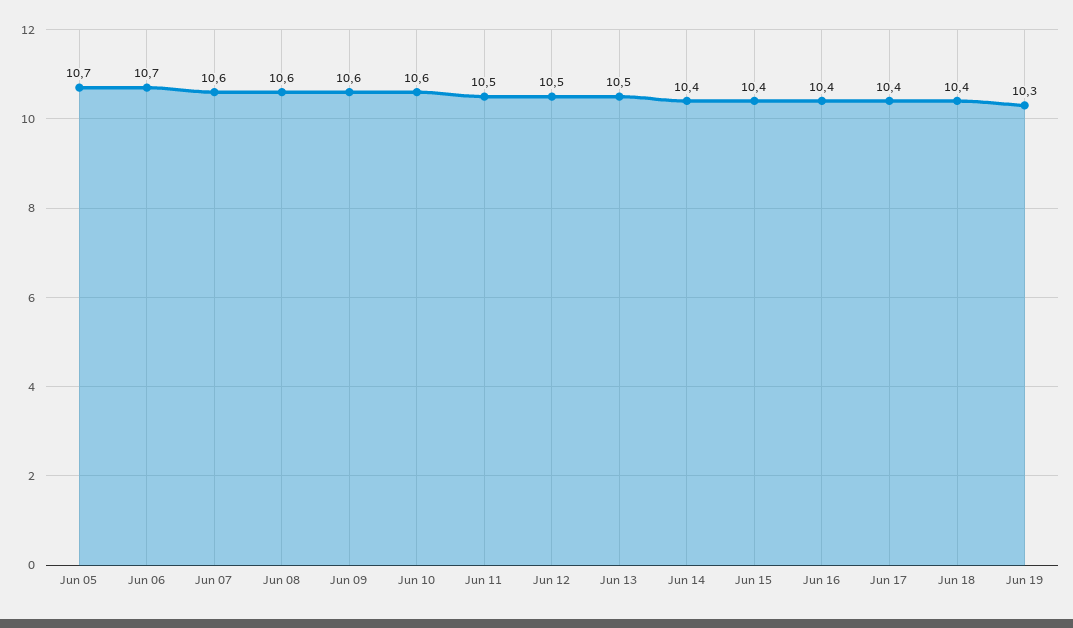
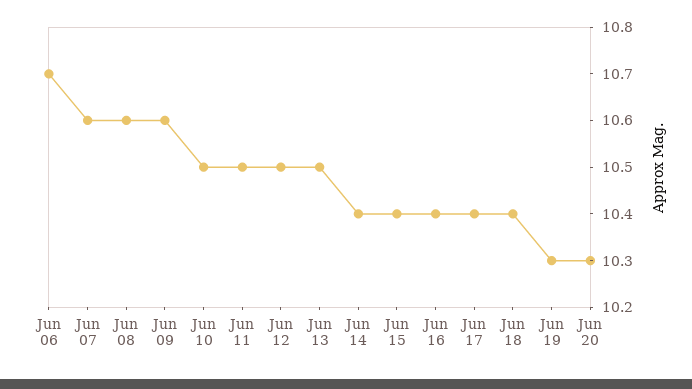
Jun 05: 10.7 -> none
Jun 10: 10.6 -> 10.5
Jun 20: none -> 10.3

